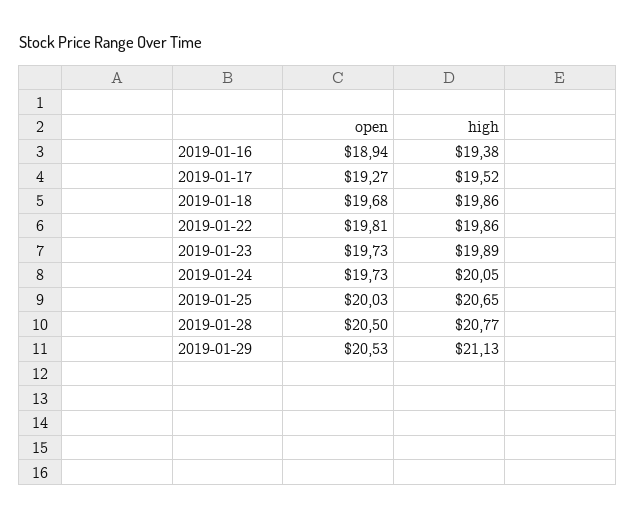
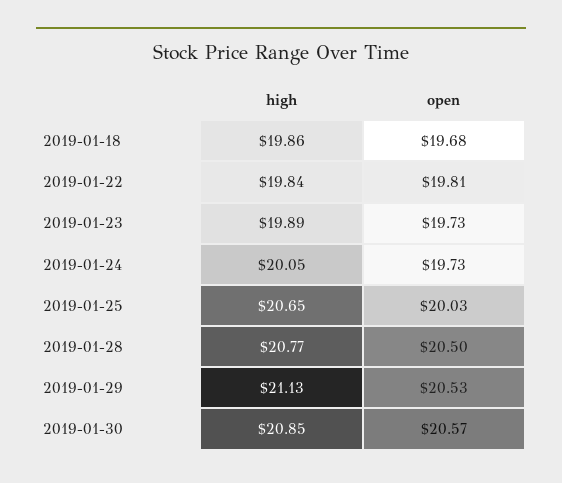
open, 2019-01-16: 18.94 -> none
high, 2019-01-16: 19.38 -> none
open, 2019-01-17: 19.27 -> none
high, 2019-01-17: 19.52 -> none
high, 2019-01-22: 19.86 -> 19.84
high, 2019-01-30: none -> 20.85
open, 2019-01-30: none -> 20.57

